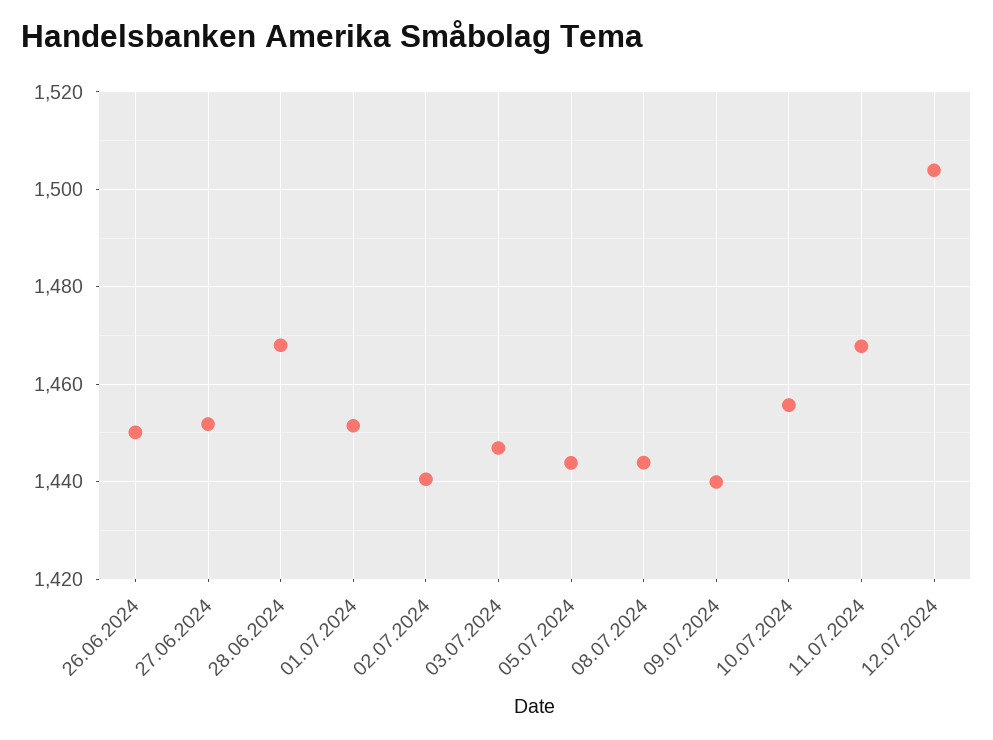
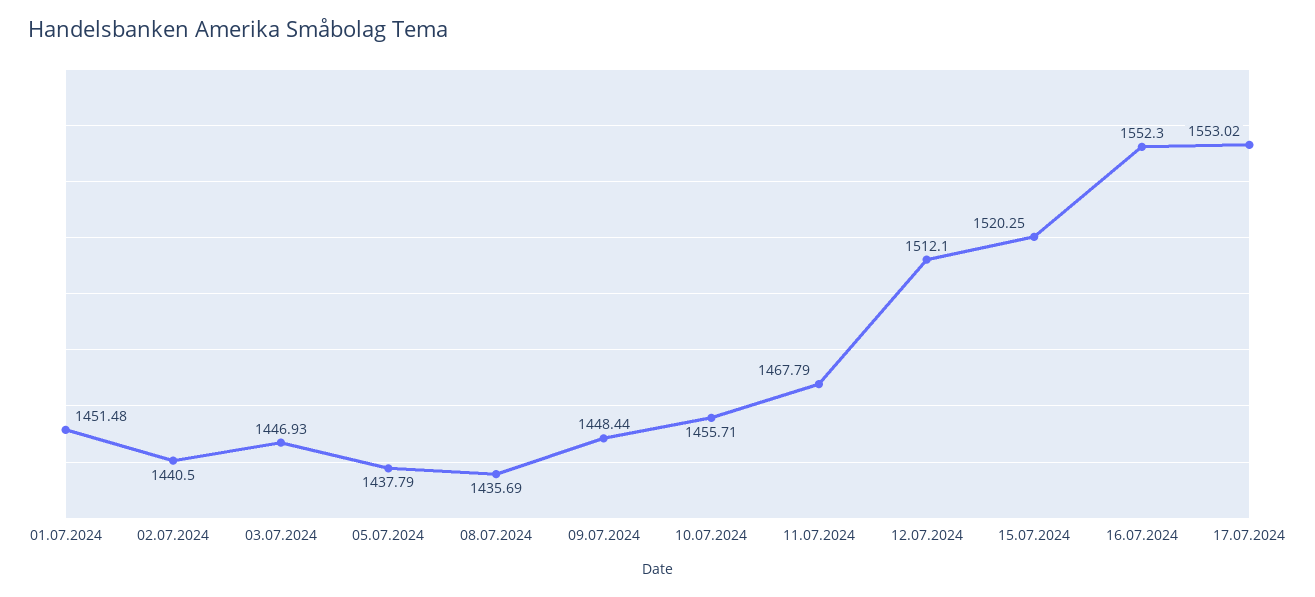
26.06.2024: 1450 -> none
27.06.2024: 1452 -> none
28.06.2024: 1468 -> none
05.07.2024: 1444 -> 1437.79
08.07.2024: 1444 -> 1435.69
09.07.2024: 1440 -> 1448.44
12.07.2024: 1504 -> 1512.1
15.07.2024: none -> 1520.25
16.07.2024: none -> 1552.3
17.07.2024: none -> 1553.02

